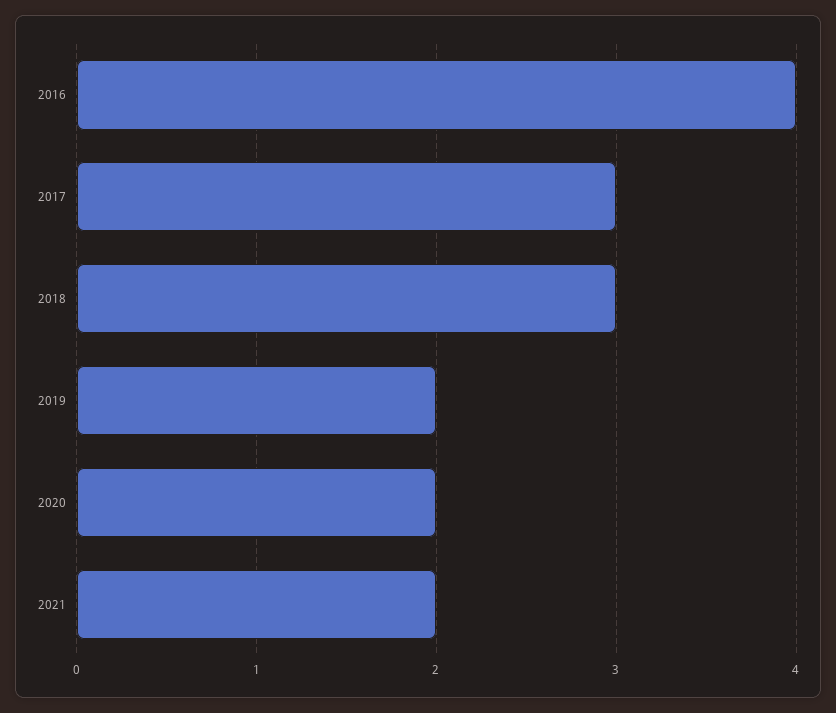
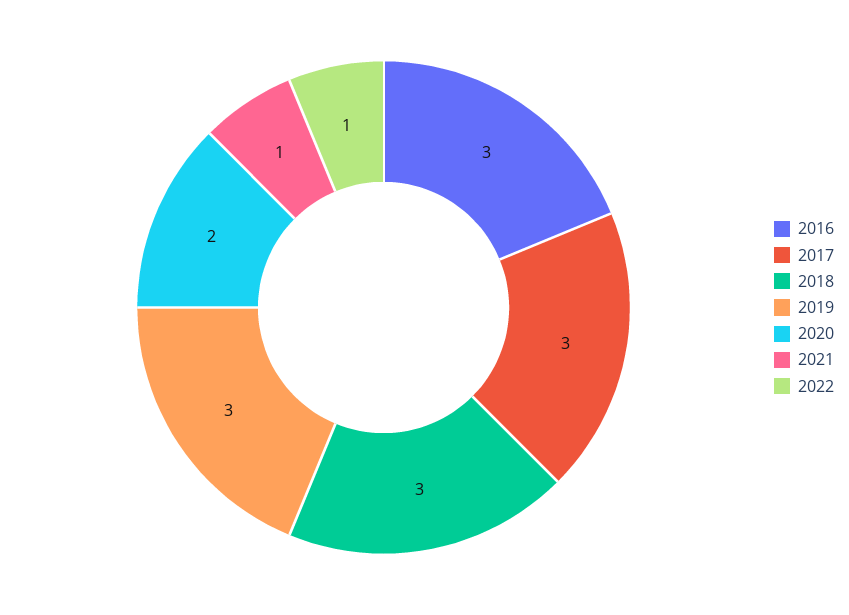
2016: 4 -> 3
2019: 2 -> 3
2021: 2 -> 1
2022: none -> 1

